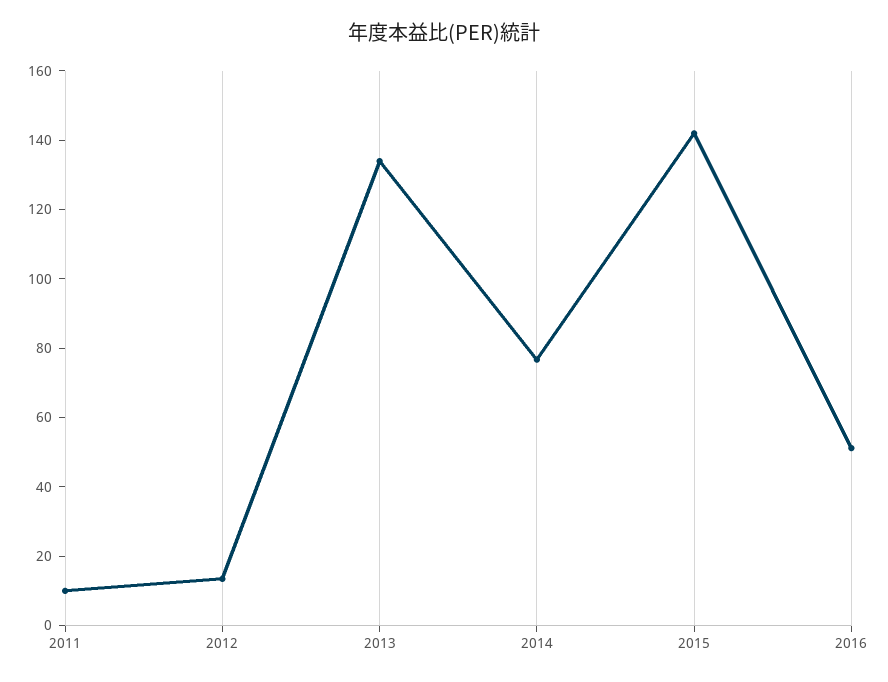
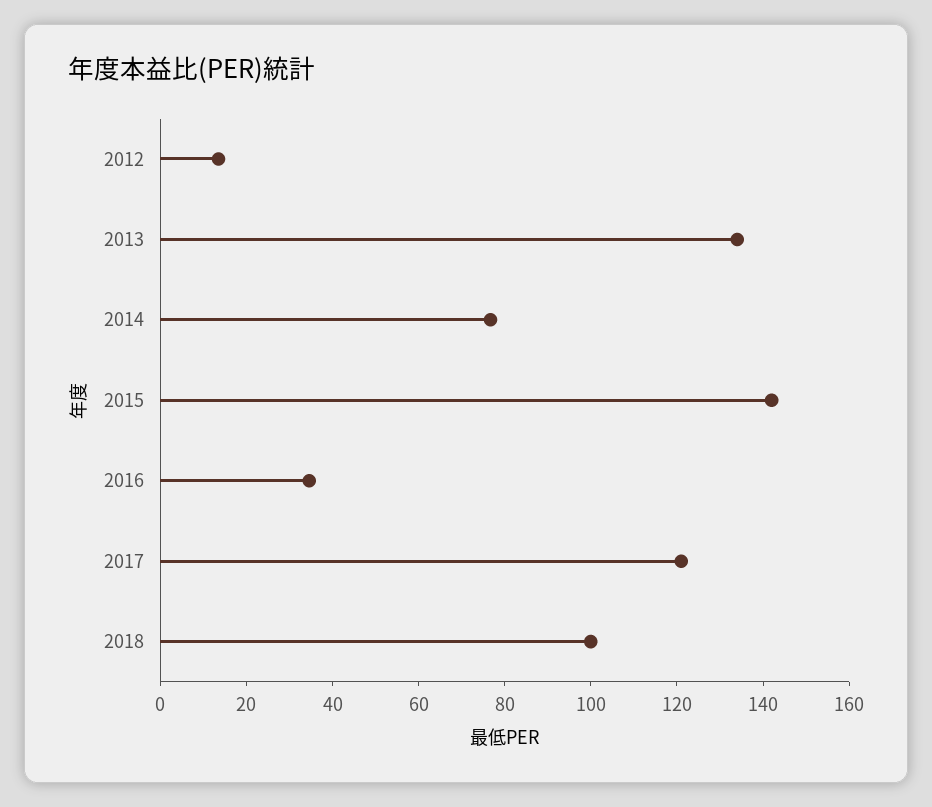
2011: 10 -> none
2016: 50 -> 35
2017: none -> 120
2018: none -> 100

